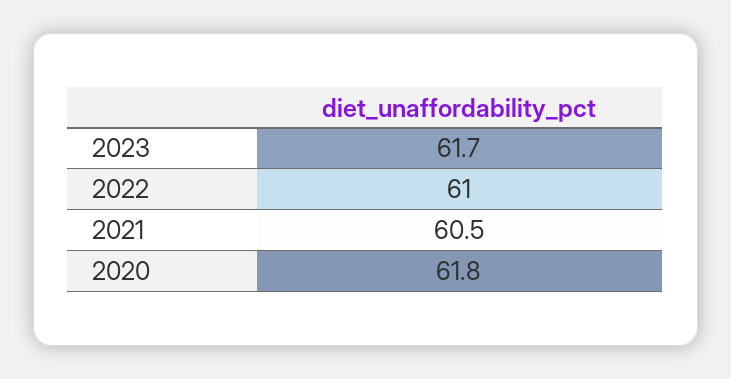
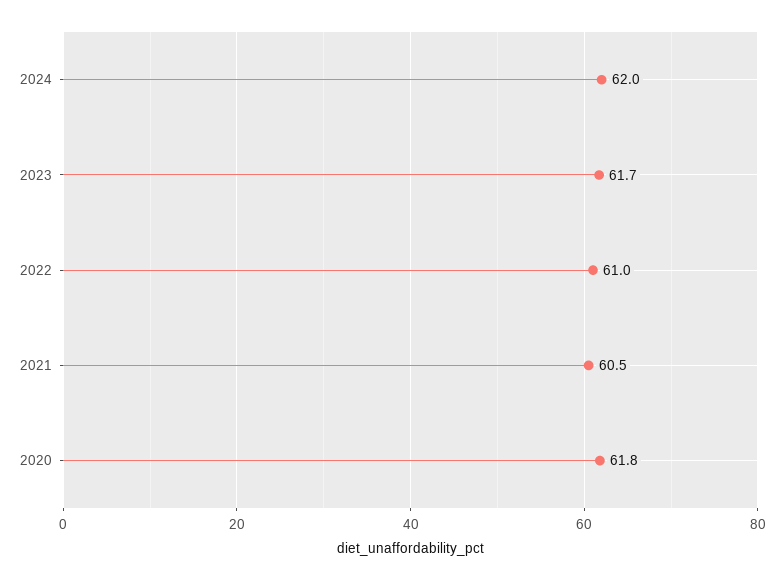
2024: none -> 62

